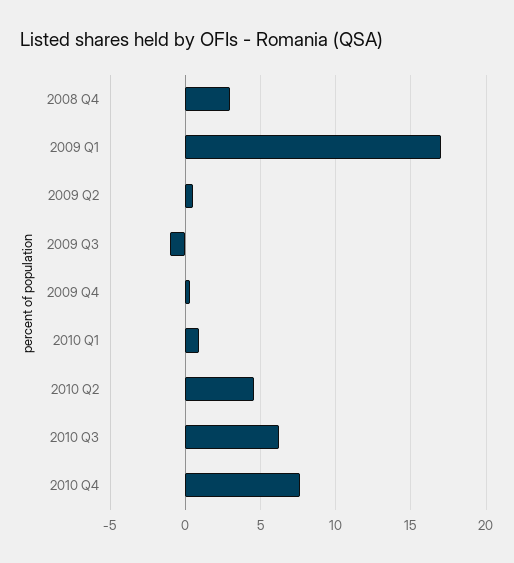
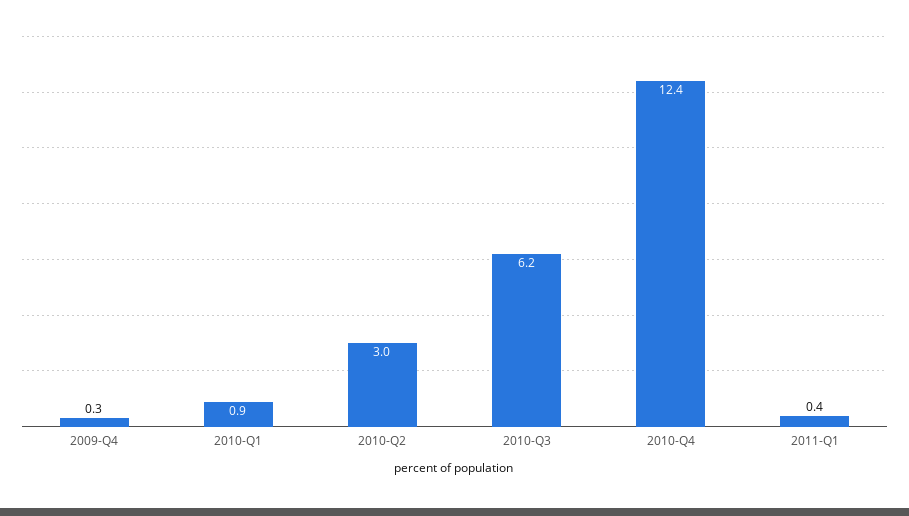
2008 Q4: 3 -> none
2009 Q1: 17 -> none
2009 Q2: 0.5 -> none
2009 Q3: -1 -> none
2010 Q2: 4.5 -> 3
2010 Q4: 7.5 -> 12.4
2011-Q1: none -> 0.4

